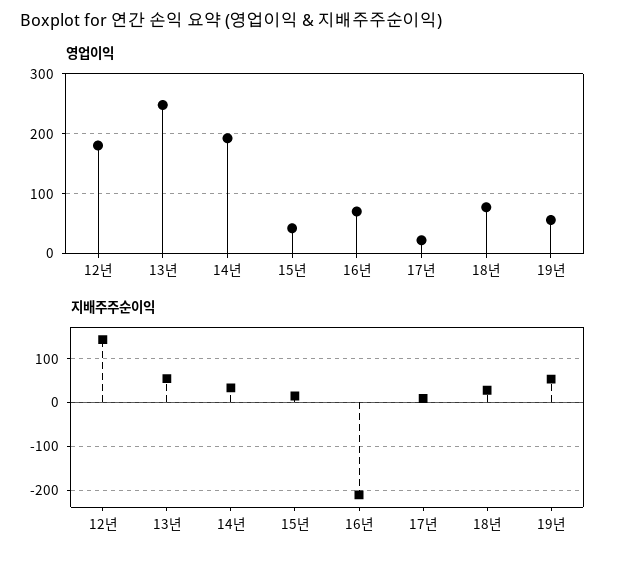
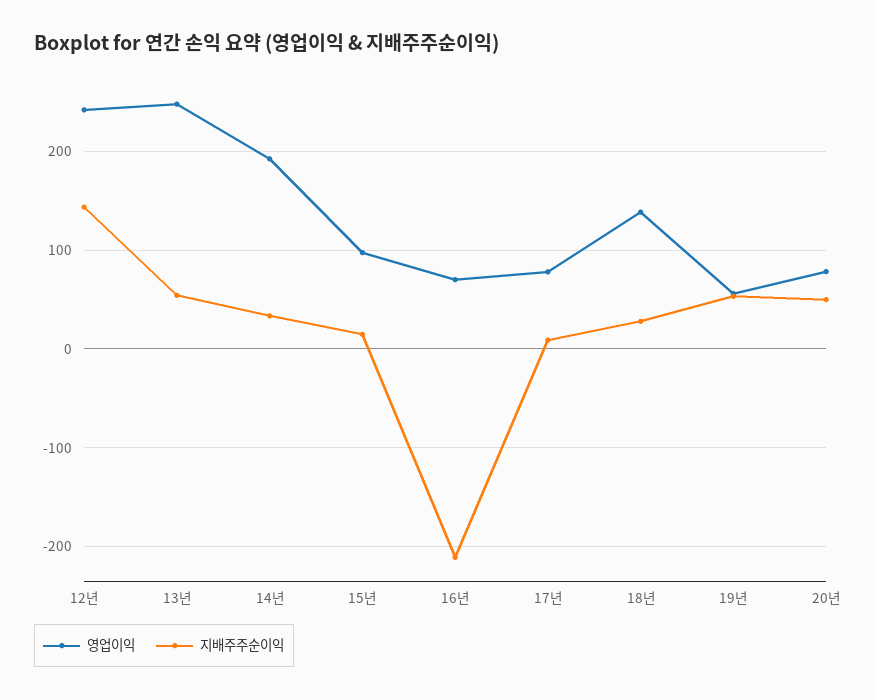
영업이익, 12년: 180 -> 240
영업이익, 15년: 40 -> 100
영업이익, 17년: 20 -> 80
영업이익, 18년: 80 -> 140
영업이익, 20년: none -> 80
지배주주순이익, 20년: none -> 50

